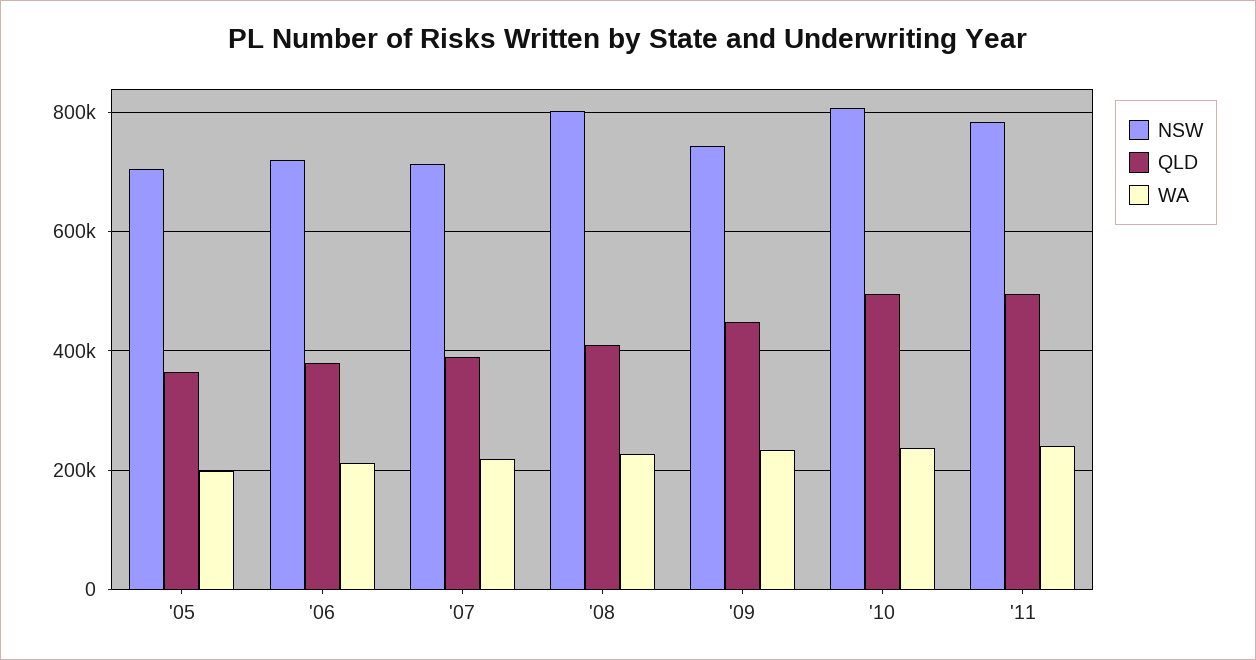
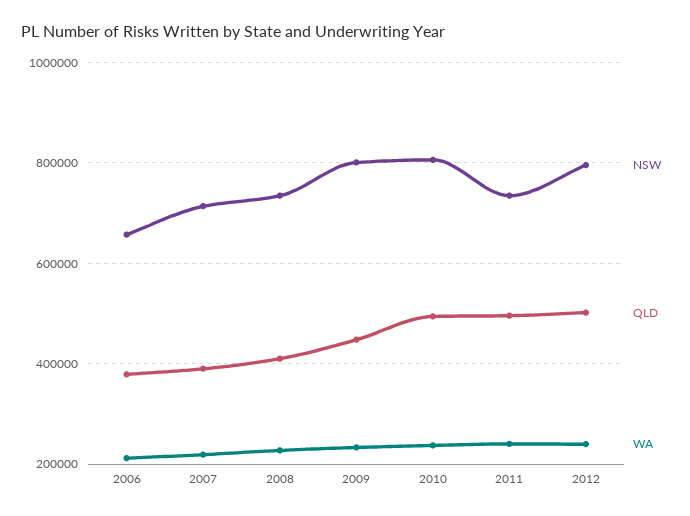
NSW, '05: 700000 -> none
QLD, '05: 360000 -> none
WA, '05: 200000 -> none
NSW, '06: 720000 -> 660000
NSW, '08: 800000 -> 740000
NSW, '09: 740000 -> 800000
NSW, '11: 780000 -> 740000
NSW, 2012: none -> 800000
QLD, 2012: none -> 500000
WA, 2012: none -> 240000

